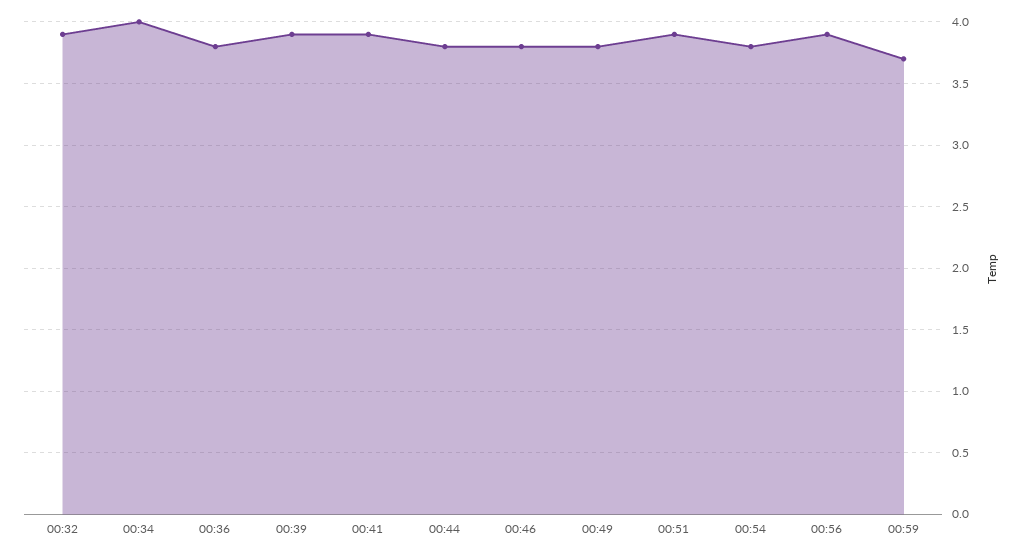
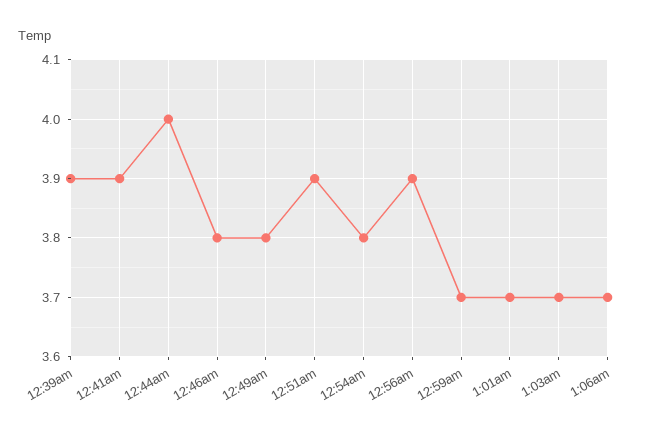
00:32: 3.9 -> none
00:34: 4 -> none
00:36: 3.8 -> none
00:44: 3.8 -> 4
1:01am: none -> 3.7
1:03am: none -> 3.7
1:06am: none -> 3.7

